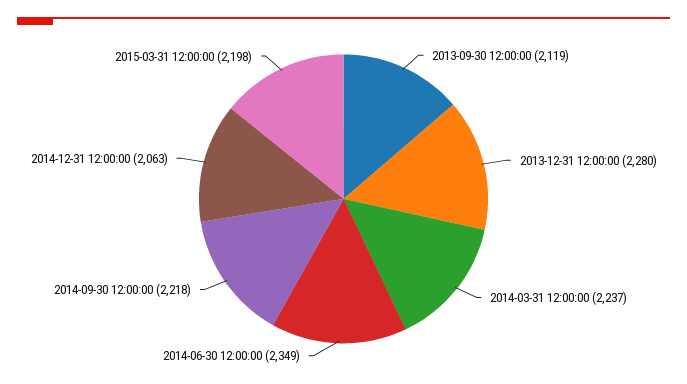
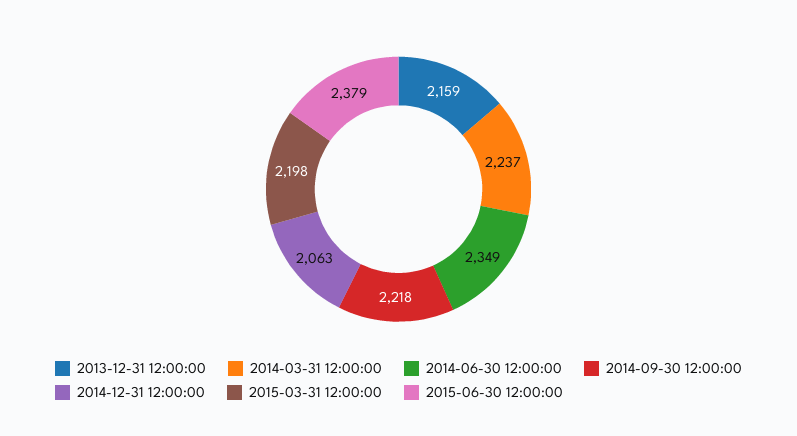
2013-09-30 12:00:00: 2119 -> none
2013-12-31 12:00:00: 2280 -> 2159
2015-06-30 12:00:00: none -> 2379

